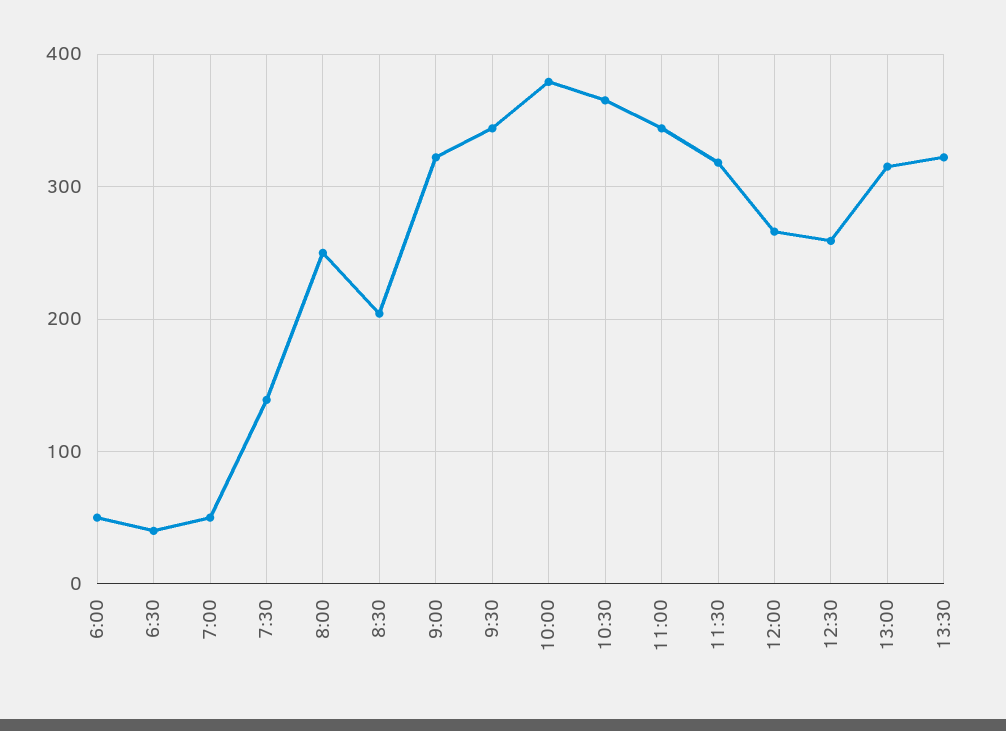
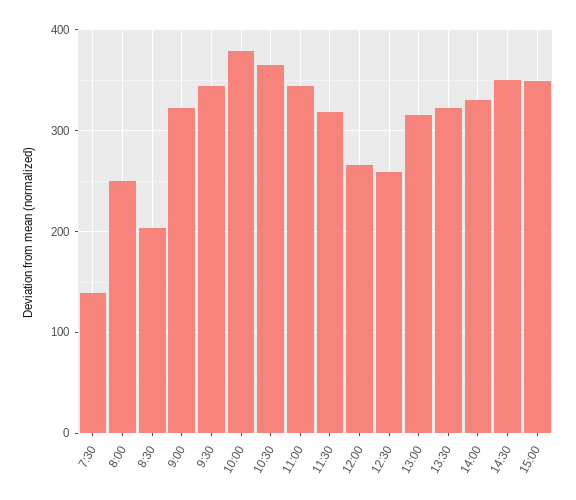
6:00: 50 -> none
6:30: 40 -> none
7:00: 50 -> none
14:00: none -> 330
14:30: none -> 350
15:00: none -> 350

